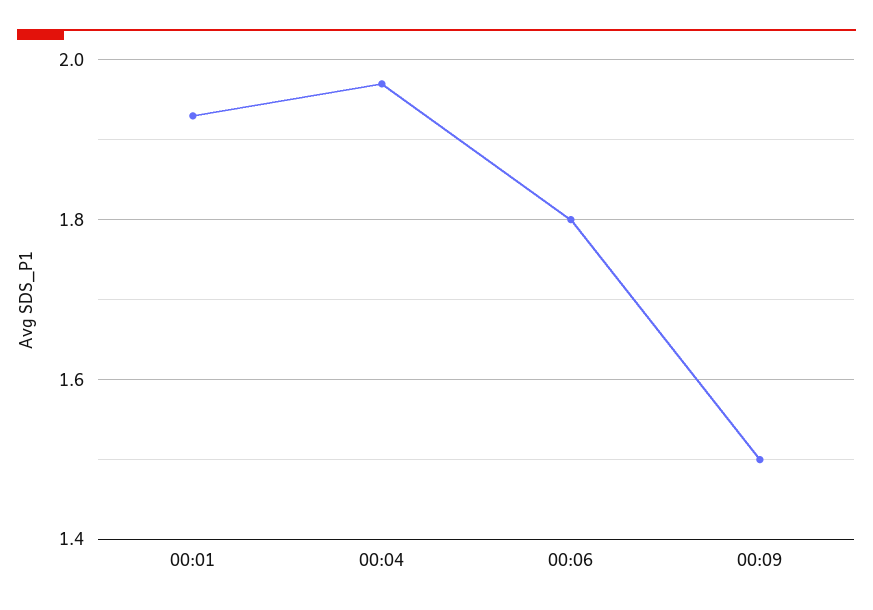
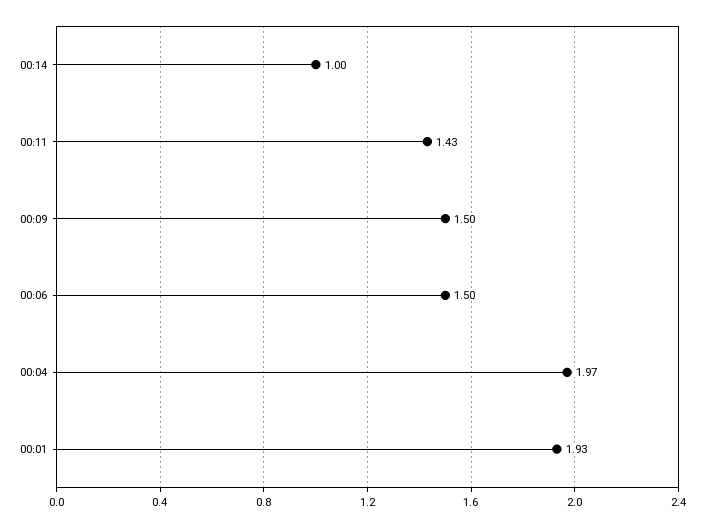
00:06: 1.8 -> 1.5
00:14: none -> 1
00:11: none -> 1.43

